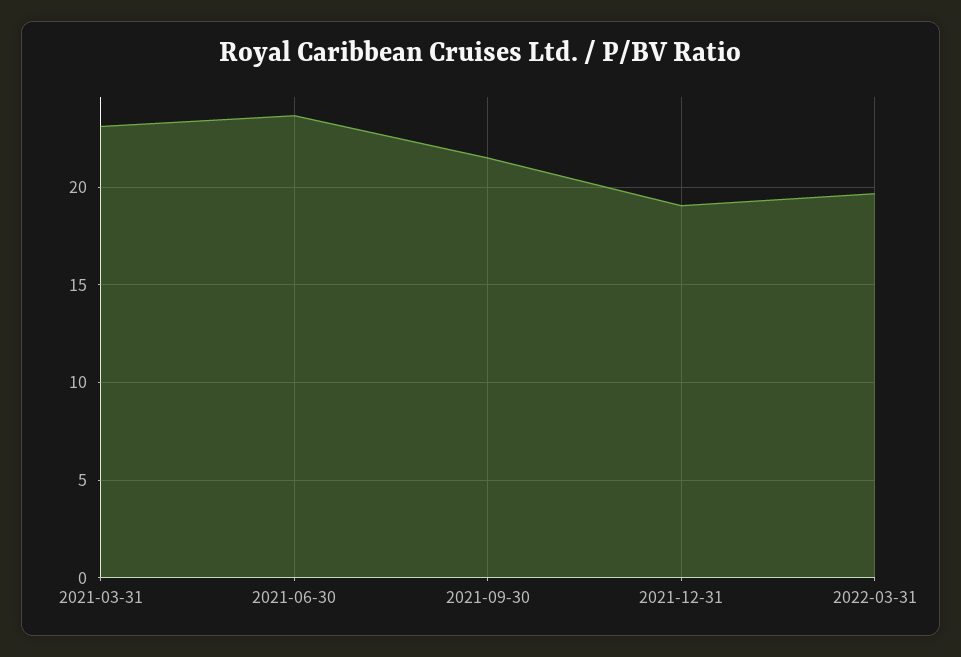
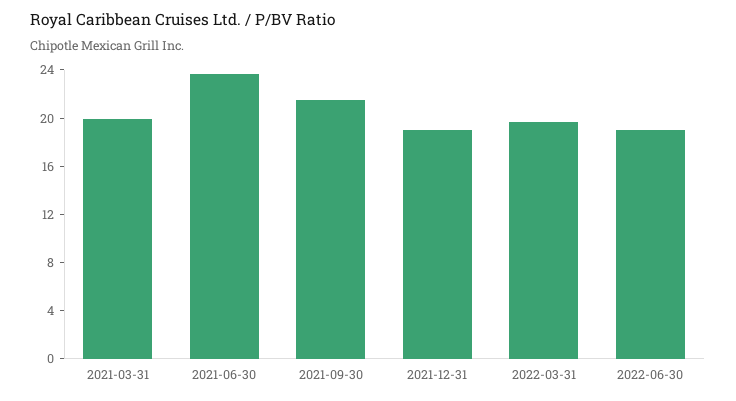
2021-03-31: 23 -> 20
2022-06-30: none -> 19

